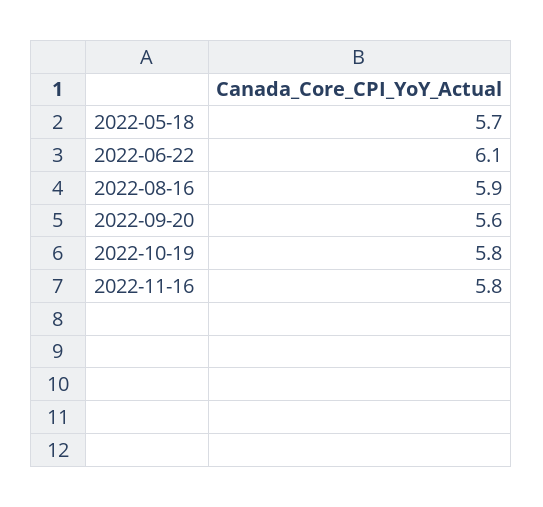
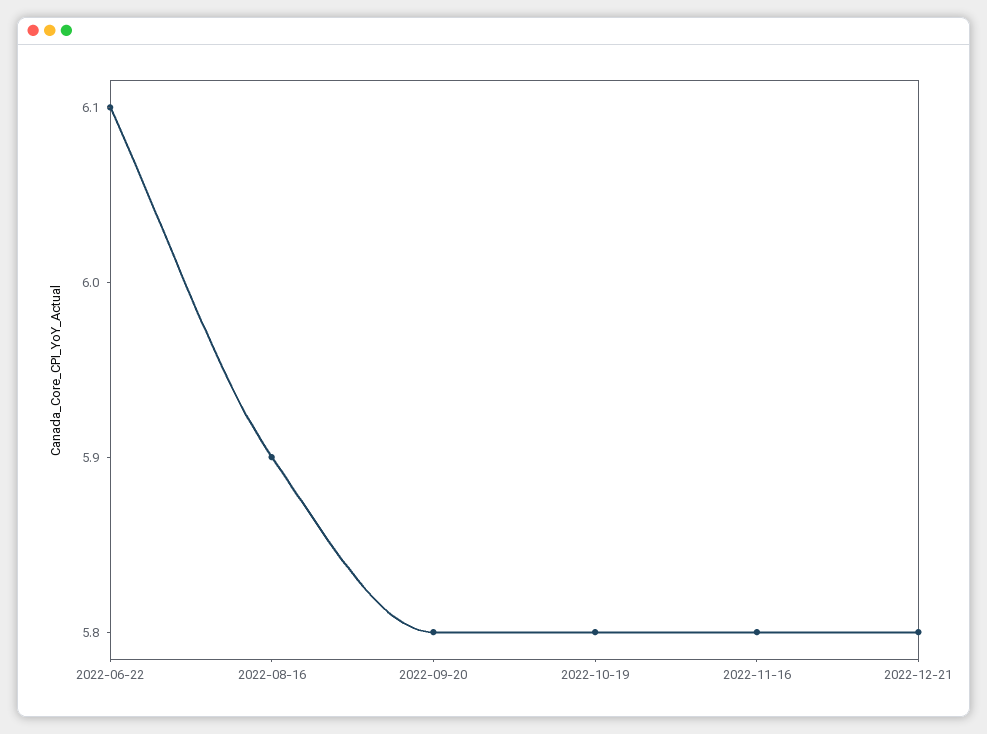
2022-05-18: 5.7 -> none
2022-09-20: 5.6 -> 5.8
2022-12-21: none -> 5.8

